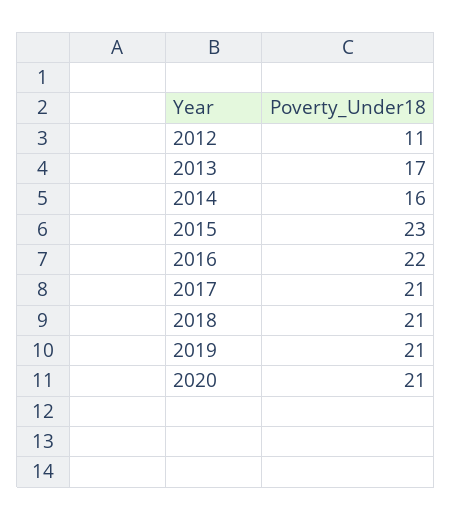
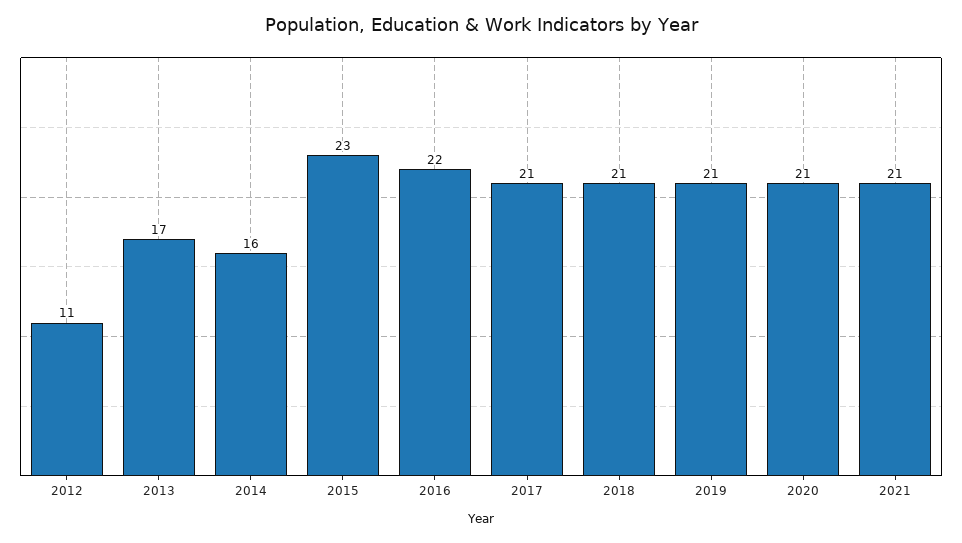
2021: none -> 21

